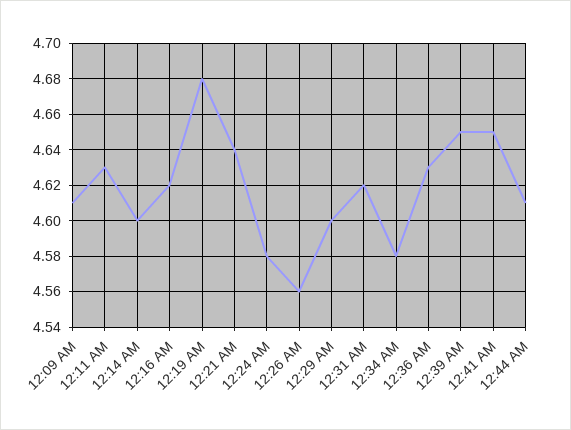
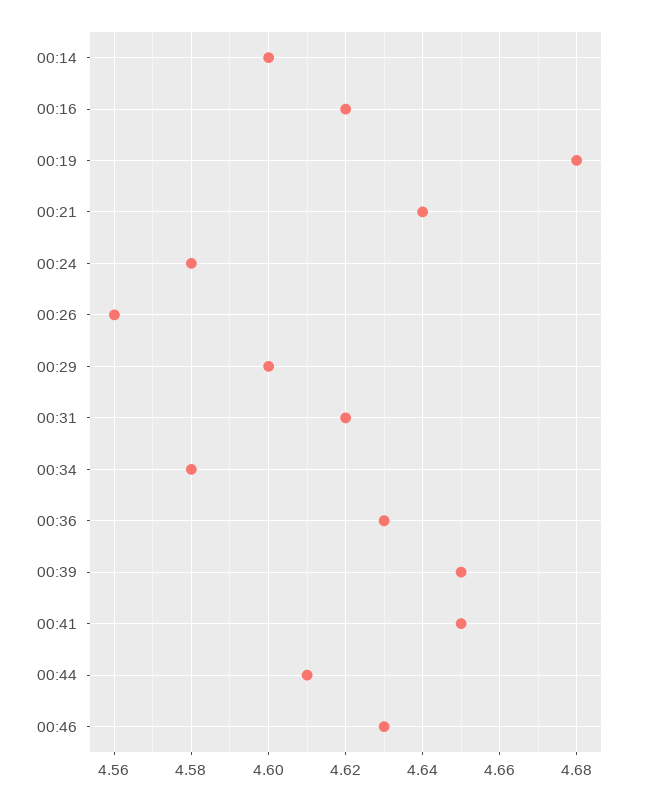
12:09 AM: 4.61 -> none
12:11 AM: 4.63 -> none
00:46: none -> 4.63

